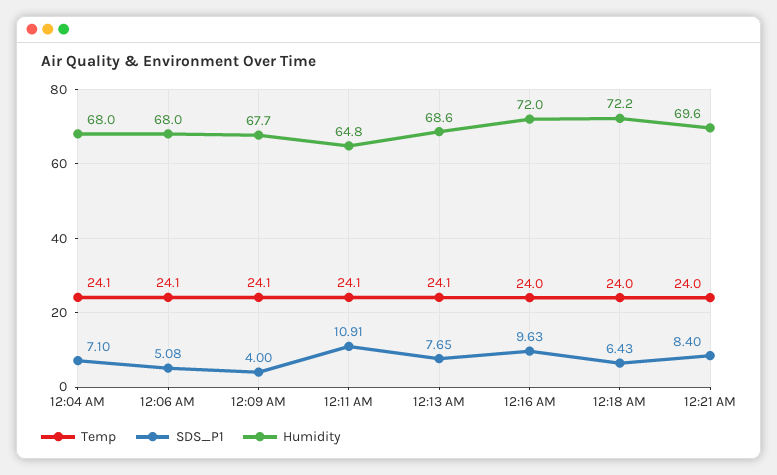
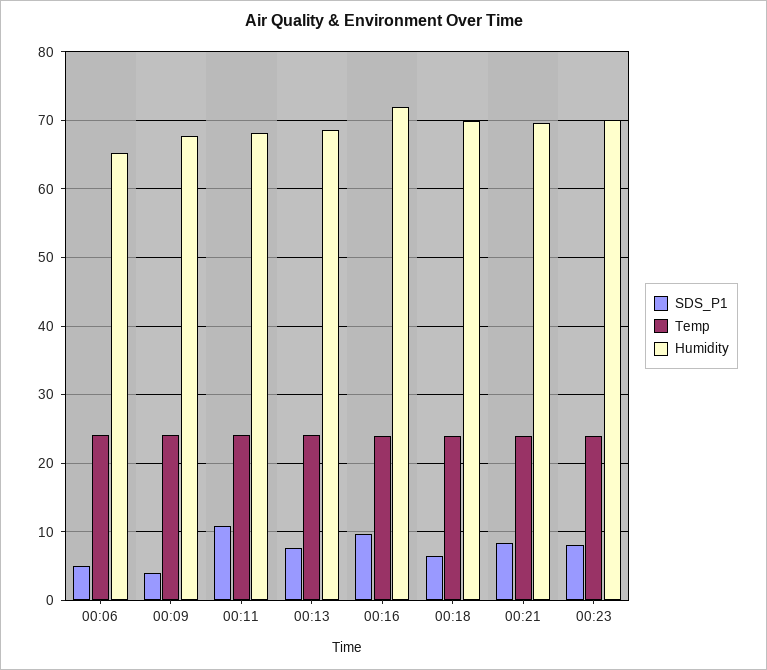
Temp, 12:04 AM: 24.1 -> none
SDS_P1, 12:04 AM: 7.1 -> none
Humidity, 12:04 AM: 68 -> none
Humidity, 12:06 AM: 68 -> 65
Humidity, 12:11 AM: 64.8 -> 68
Humidity, 12:18 AM: 72.2 -> 70
SDS_P1, 00:23: none -> 8
Temp, 00:23: none -> 24
Humidity, 00:23: none -> 70

